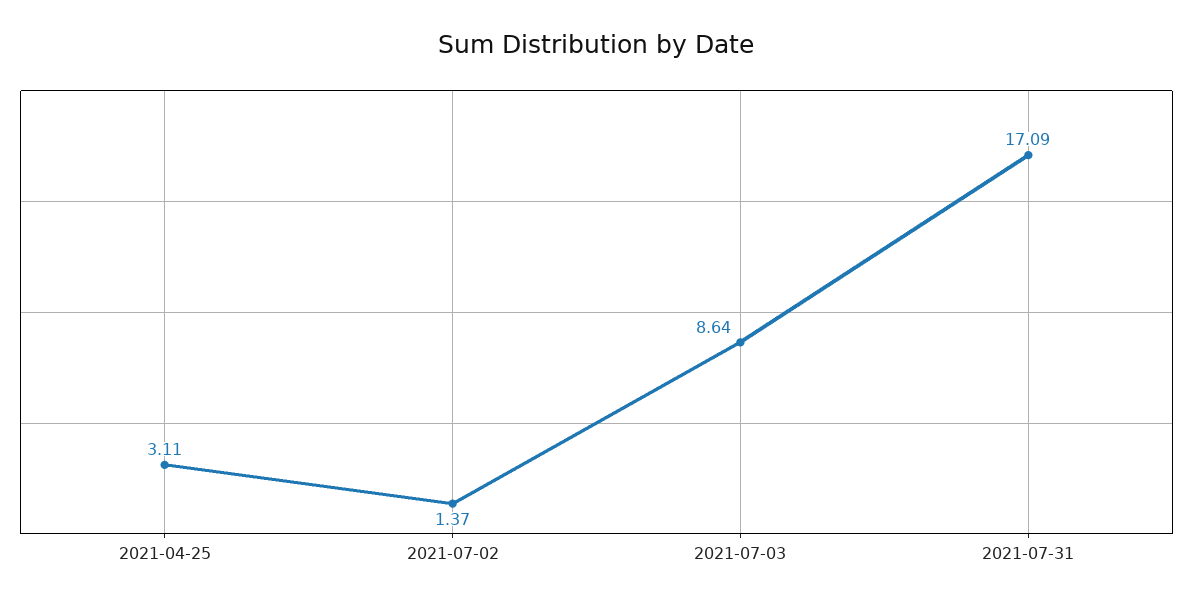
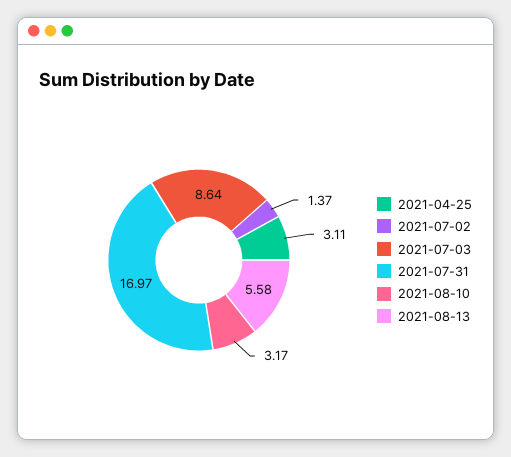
2021-07-31: 17.09 -> 16.97
2021-08-10: none -> 3.17
2021-08-13: none -> 5.58

